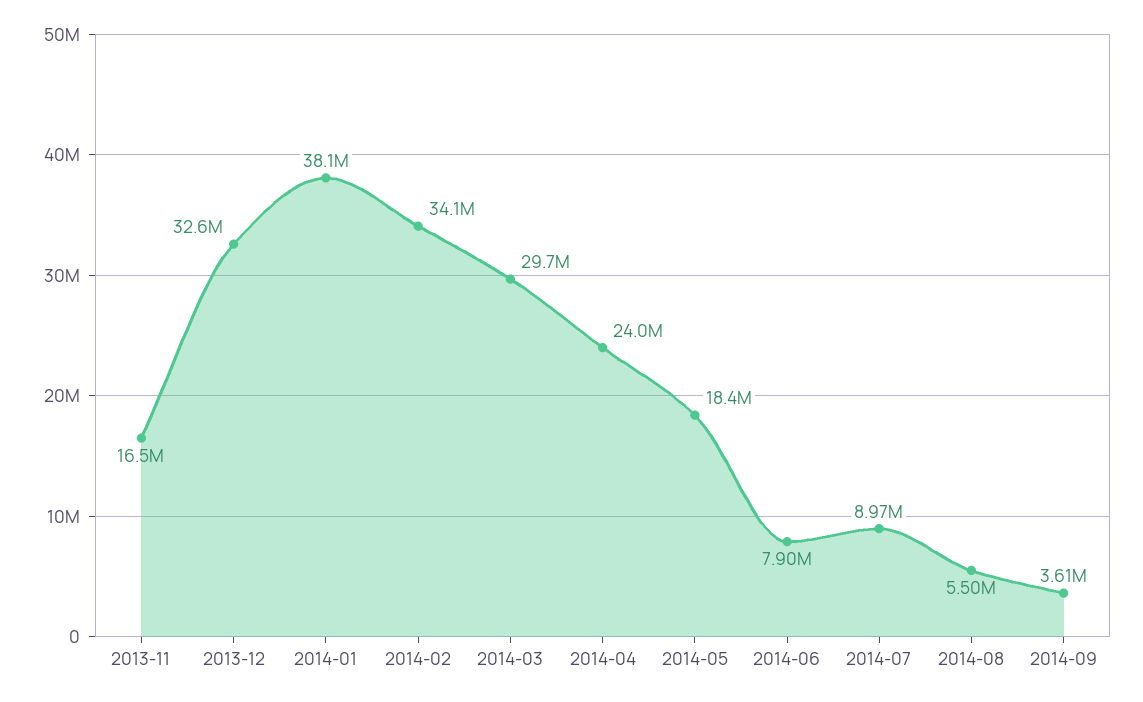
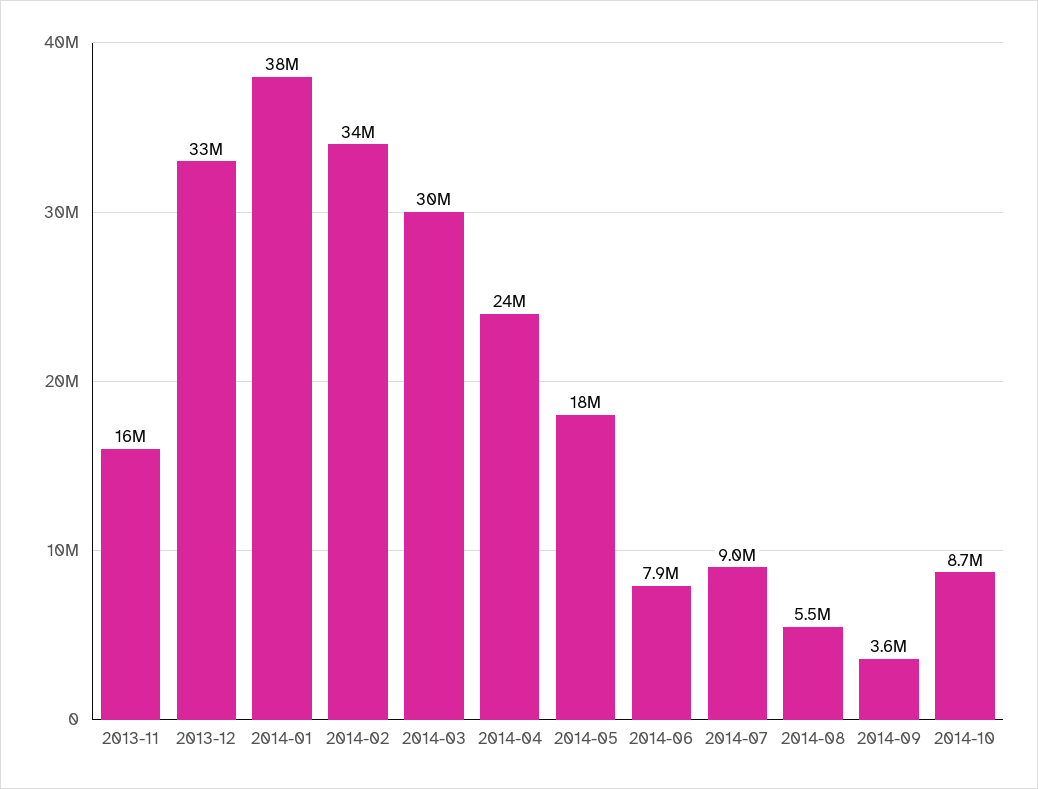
2014-10: none -> 8700000

